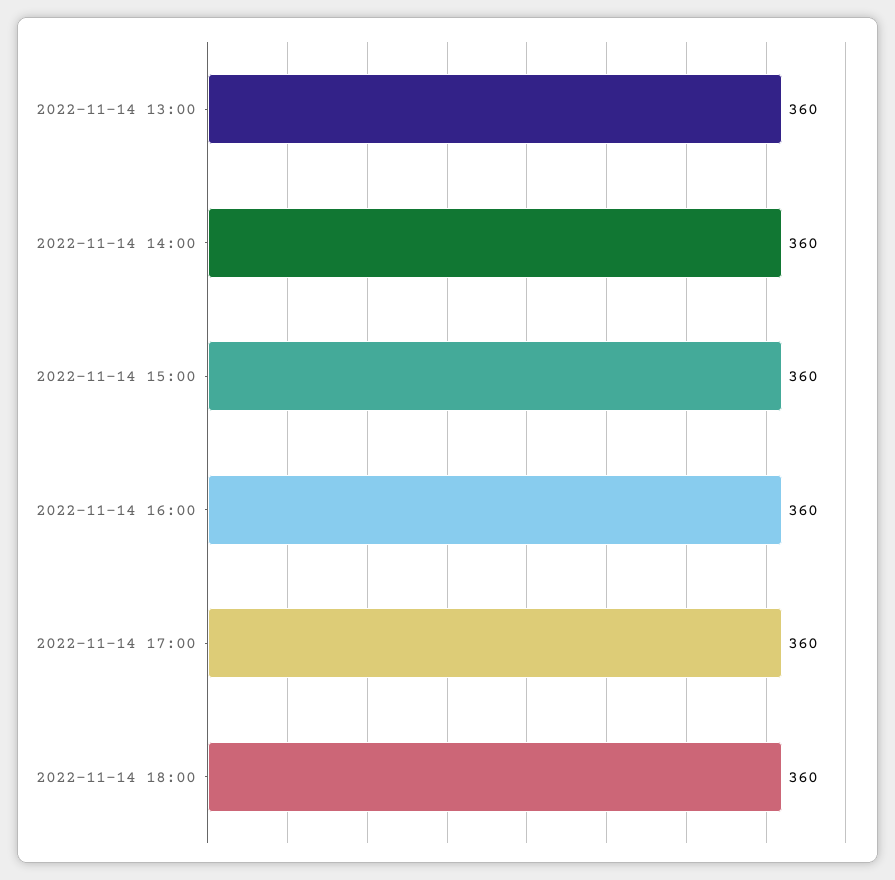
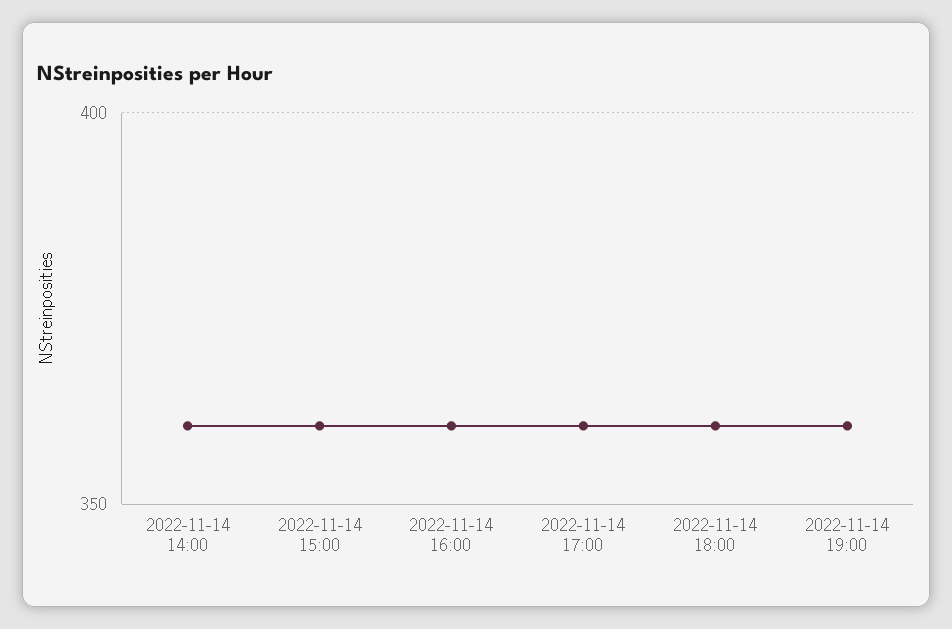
2022-11-14 13:00: 360 -> none
2022-11-14 19:00: none -> 360

